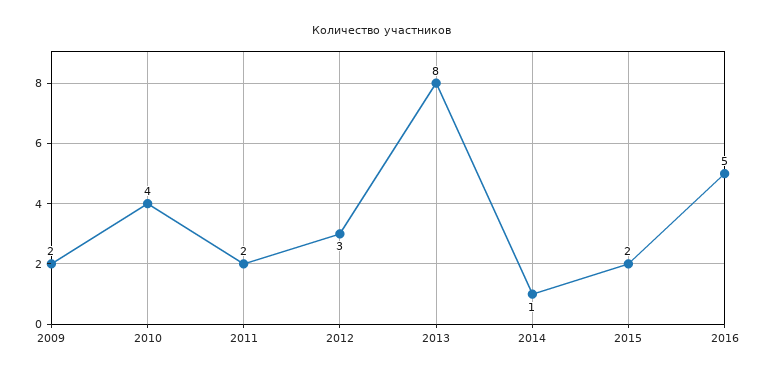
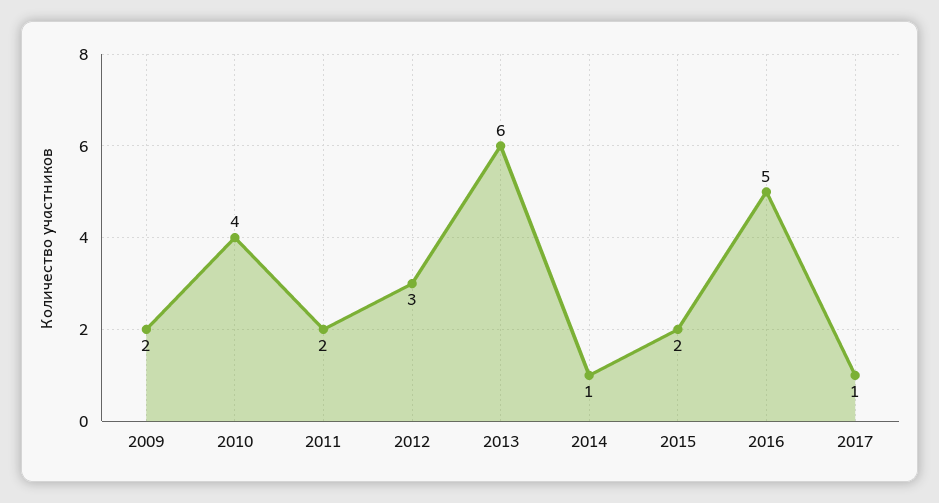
2013: 8 -> 6
2017: none -> 1

